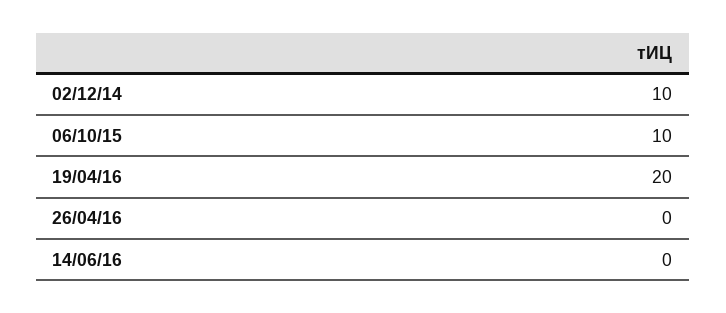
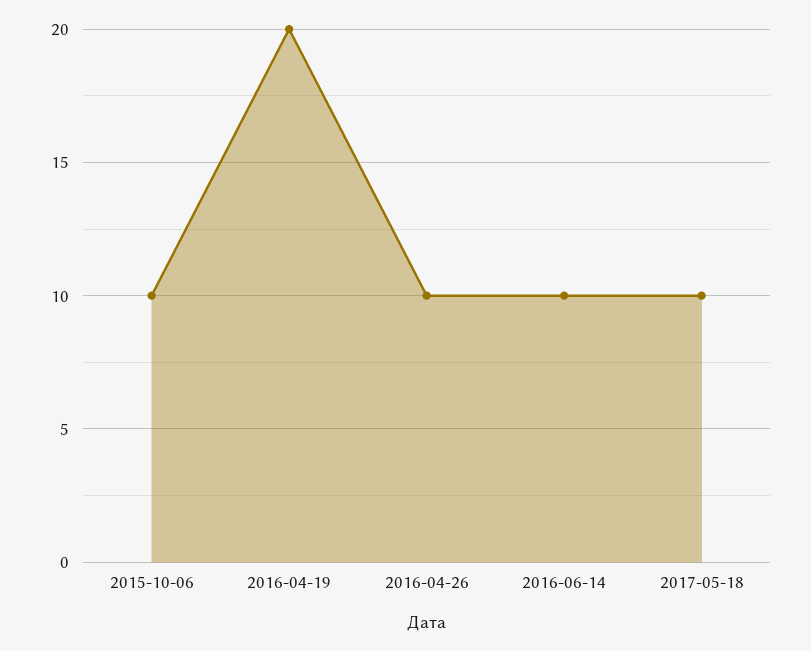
02/12/14: 10 -> none
26/04/16: 0 -> 10
14/06/16: 0 -> 10
2017-05-18: none -> 10

